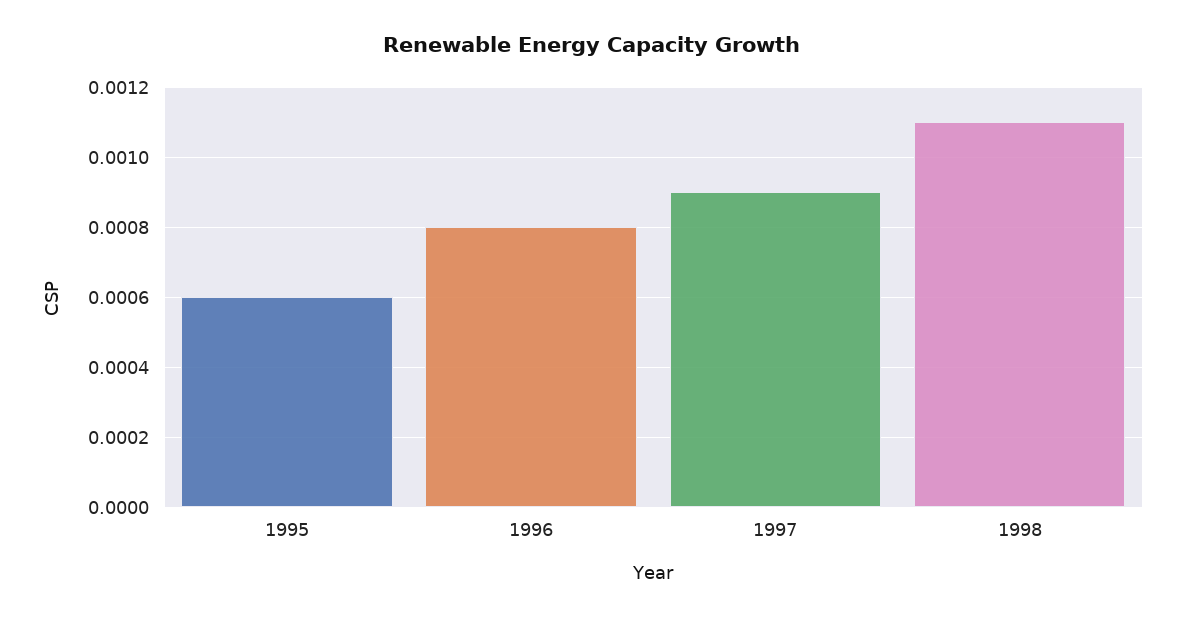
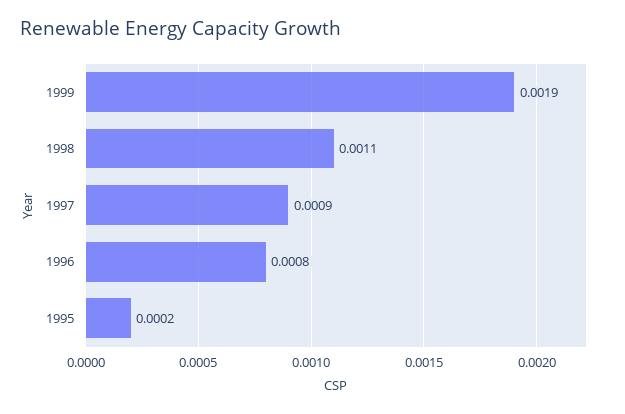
1995: 0.0006 -> 0.0002
1999: none -> 0.0019

